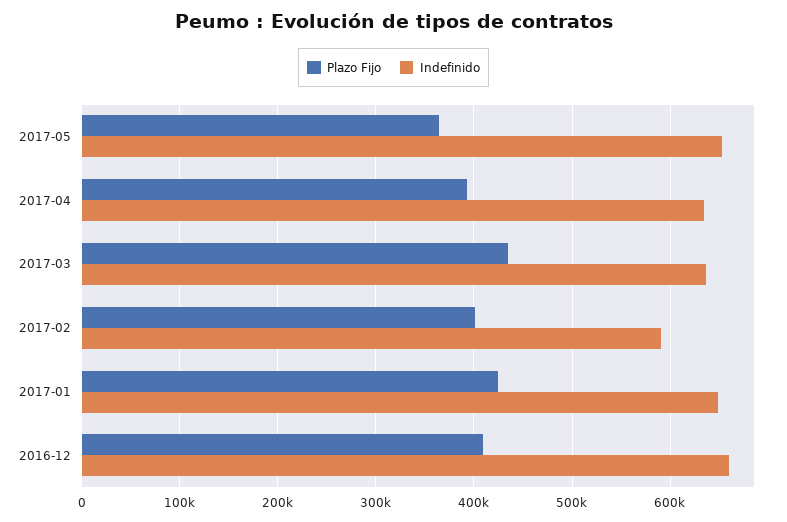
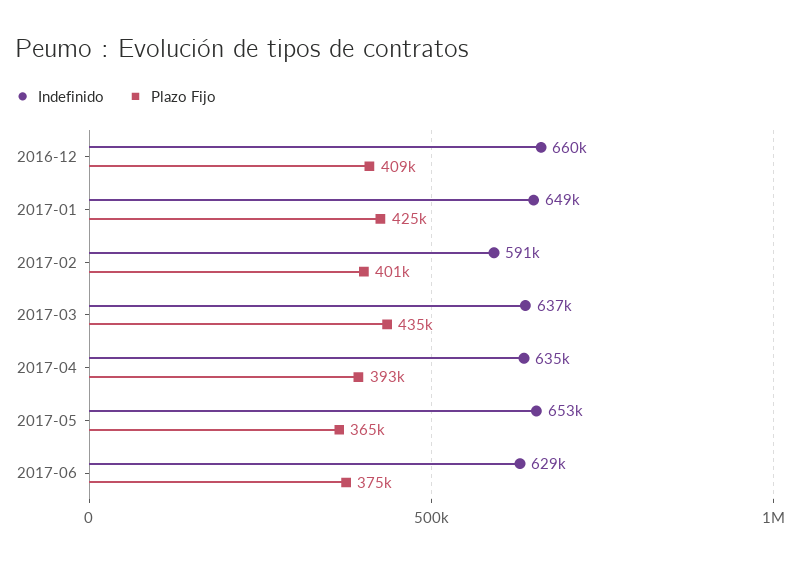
Indefinido, 2017-06: none -> 629000
Plazo Fijo, 2017-06: none -> 375000

